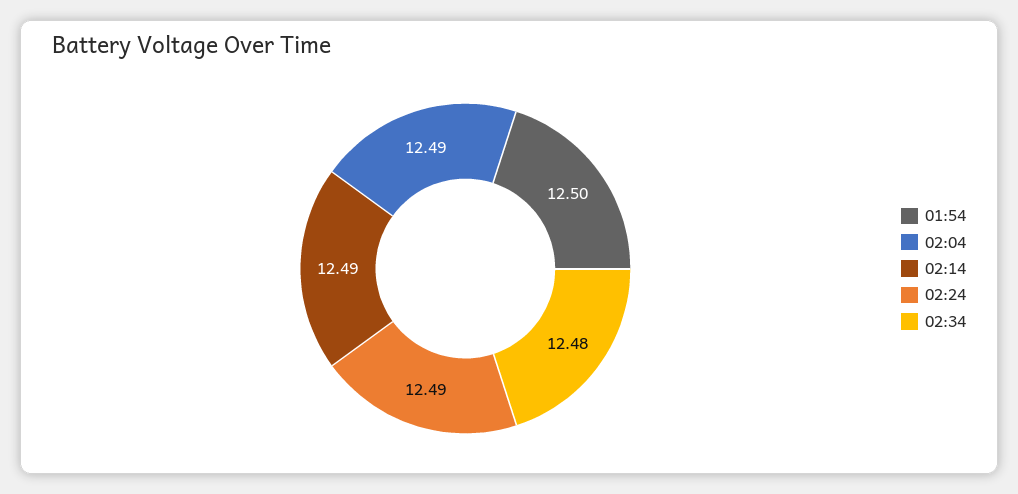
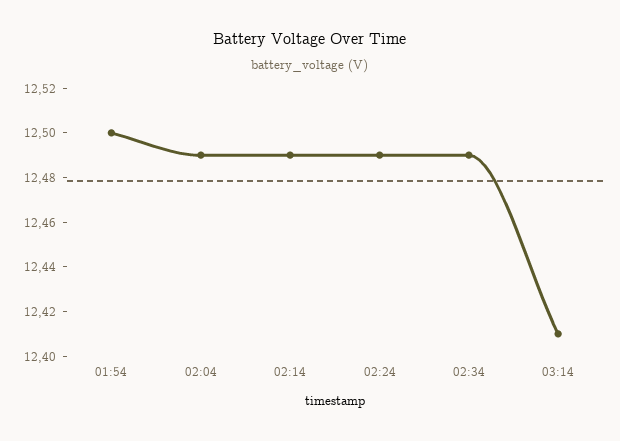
02:34: 12.48 -> 12.49
03:14: none -> 12.41

